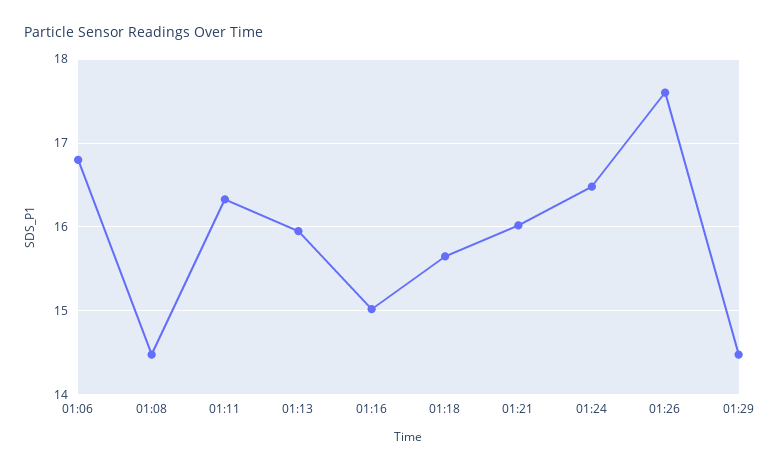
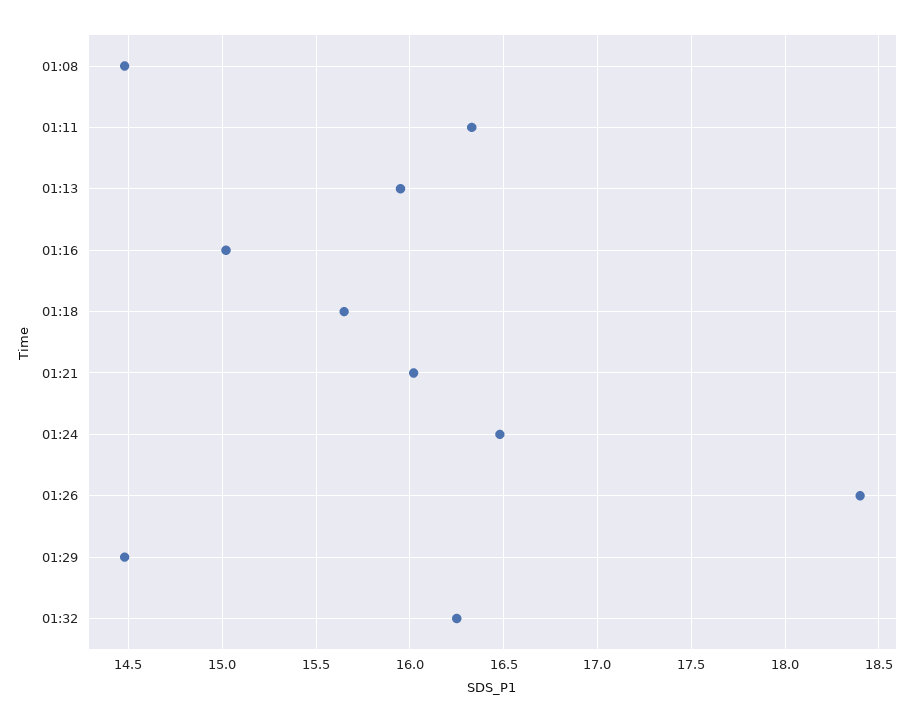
01:06: 16.8 -> none
01:26: 17.6 -> 18.4
01:32: none -> 16.25

